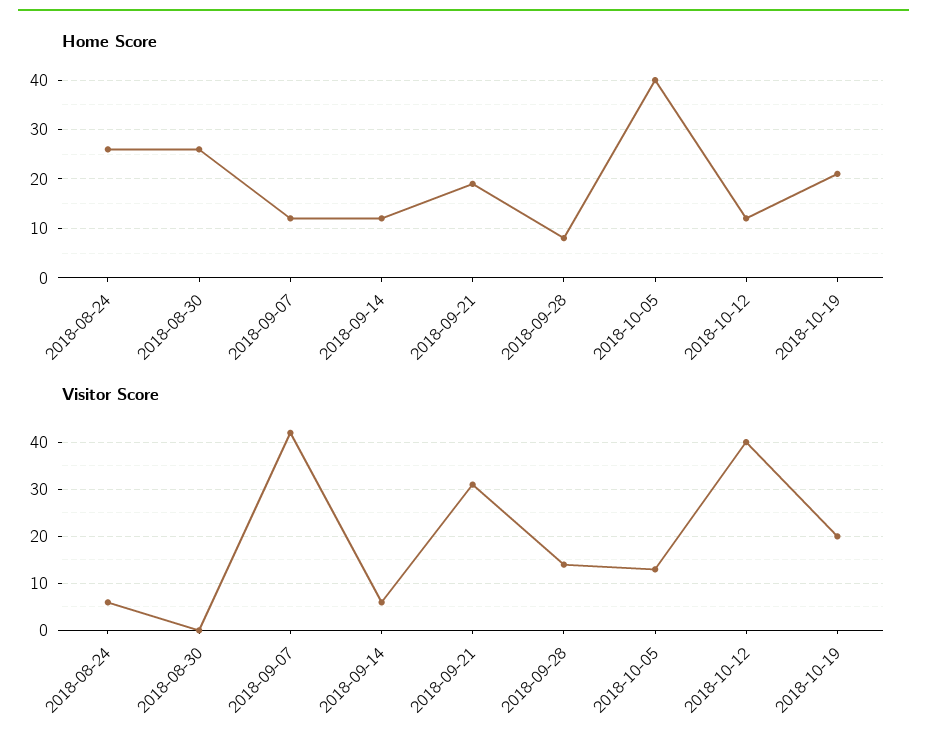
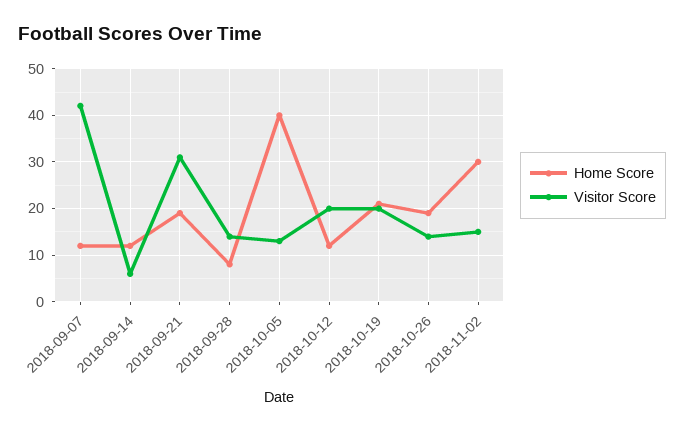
Home Score, 2018-08-24: 25 -> none
Home Score, 2018-08-30: 25 -> none
Visitor Score, 2018-08-24: 5 -> none
Visitor Score, 2018-08-30: 0 -> none
Visitor Score, 2018-10-12: 40 -> 20
Home Score, 2018-10-26: none -> 20
Visitor Score, 2018-10-26: none -> 15
Home Score, 2018-11-02: none -> 30
Visitor Score, 2018-11-02: none -> 15

